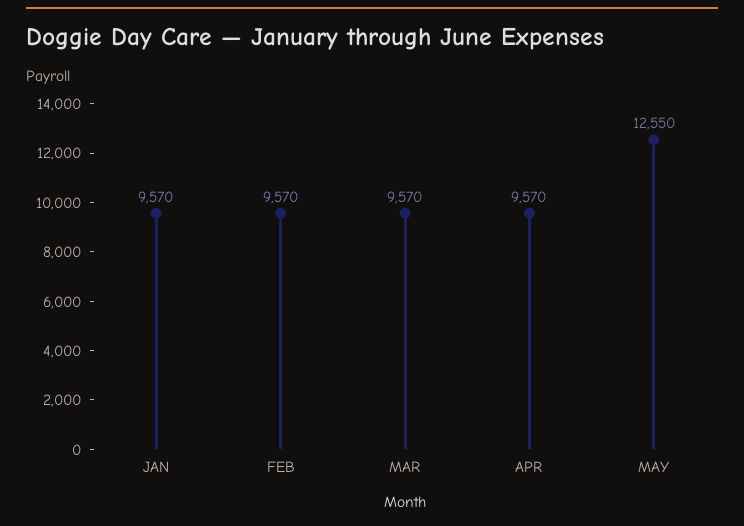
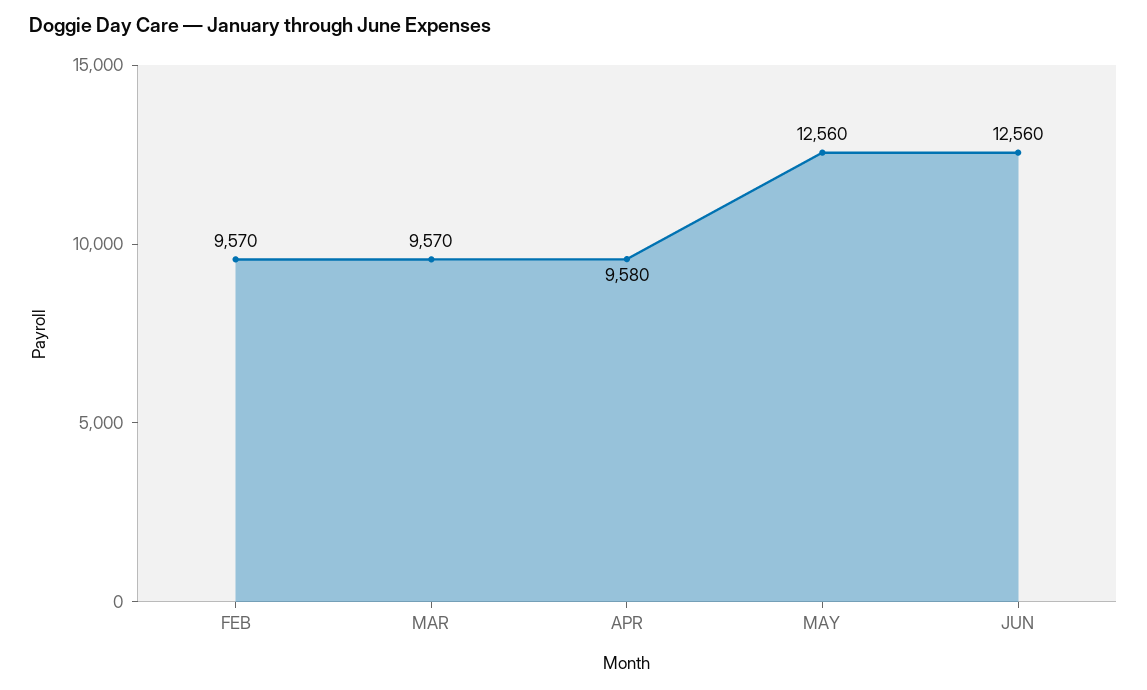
JAN: 9570 -> none
APR: 9570 -> 9580
MAY: 12550 -> 12560
JUN: none -> 12560

